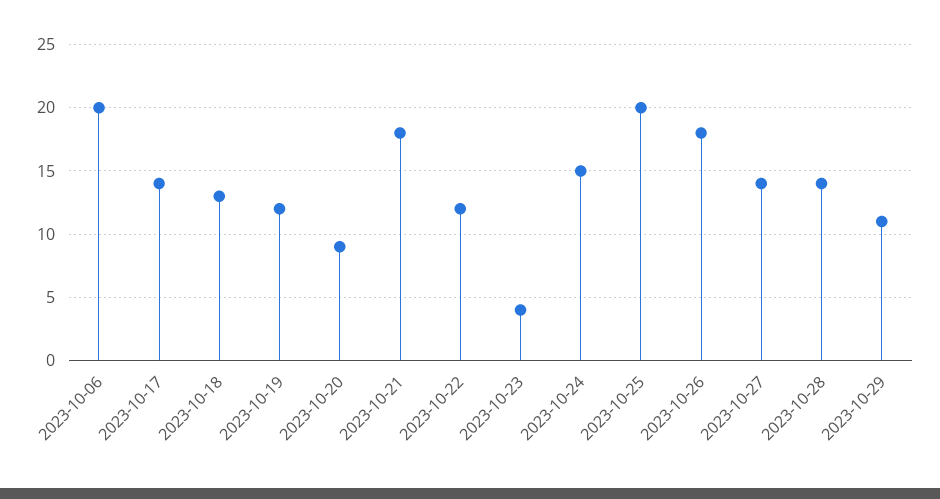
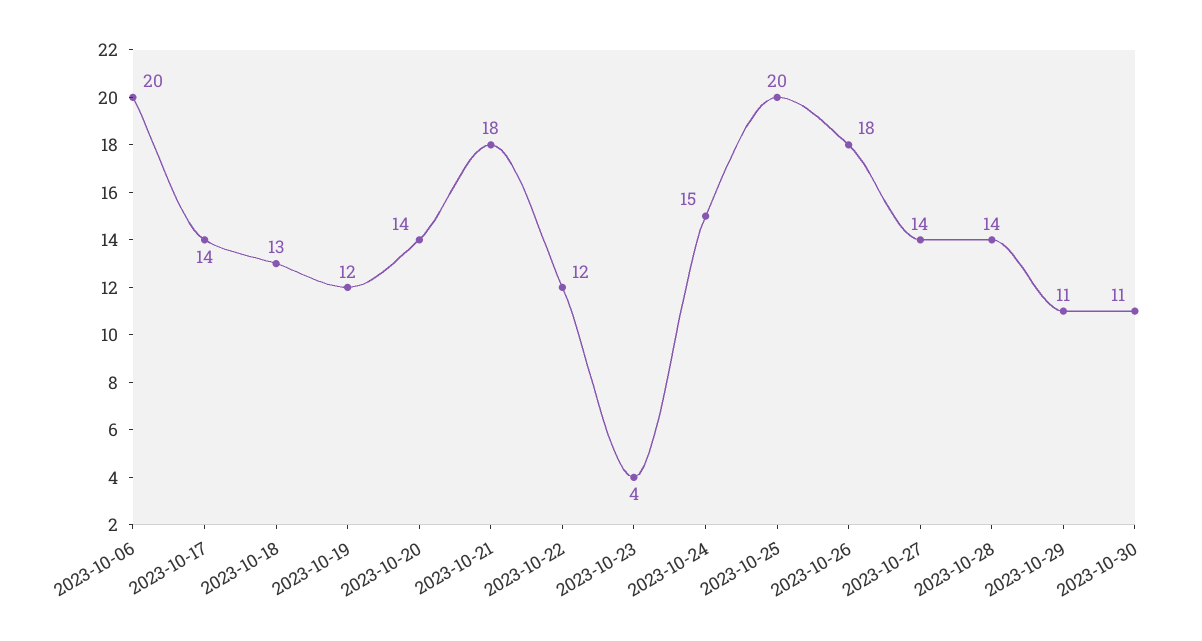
2023-10-20: 9 -> 14
2023-10-30: none -> 11

